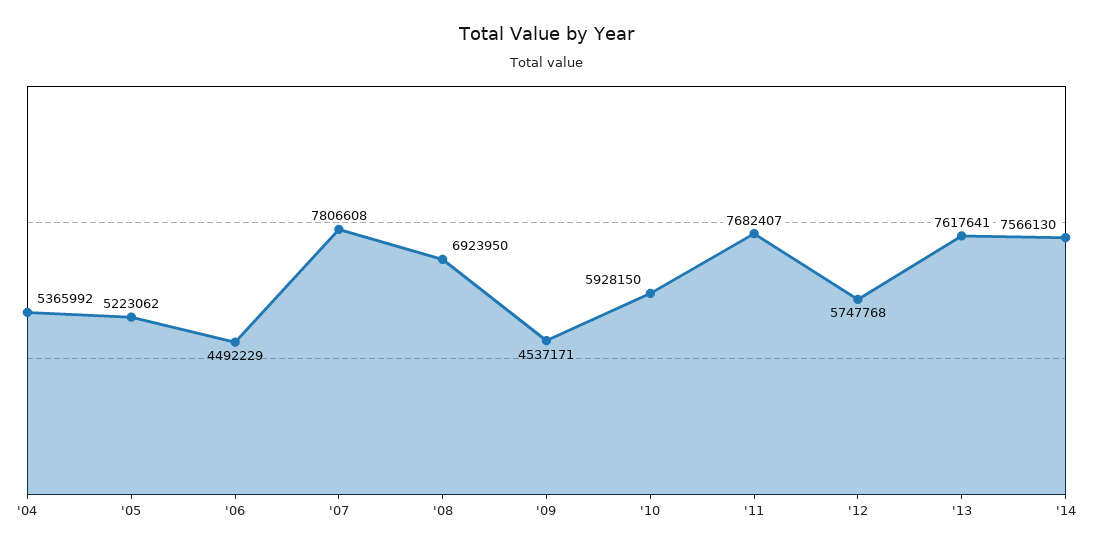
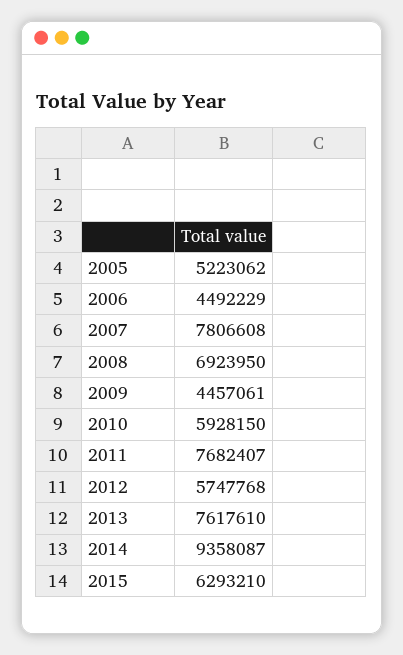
'04: 5365992 -> none
'09: 4537171 -> 4457061
'13: 7617641 -> 7617610
'14: 7566130 -> 9358087
2015: none -> 6293210

